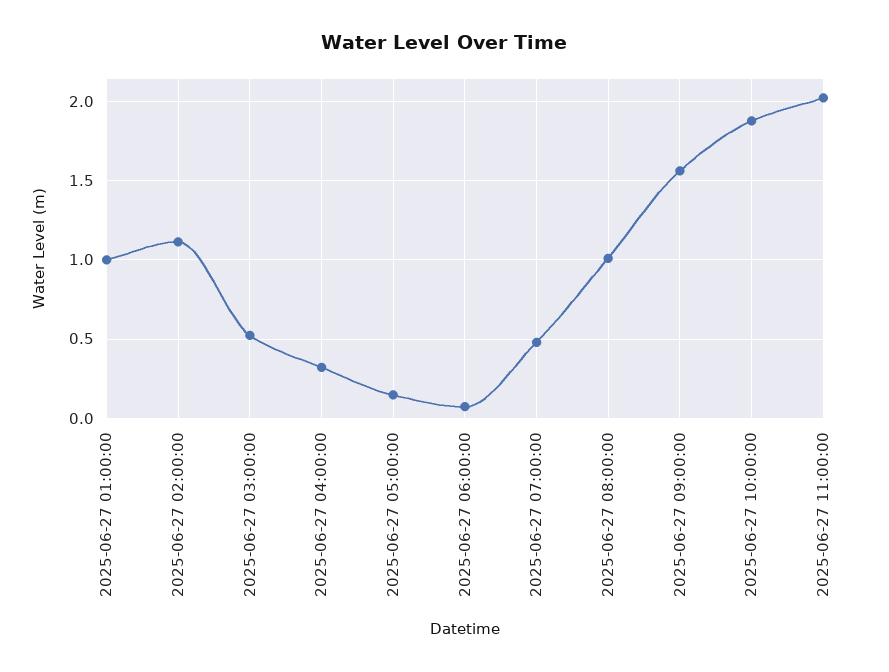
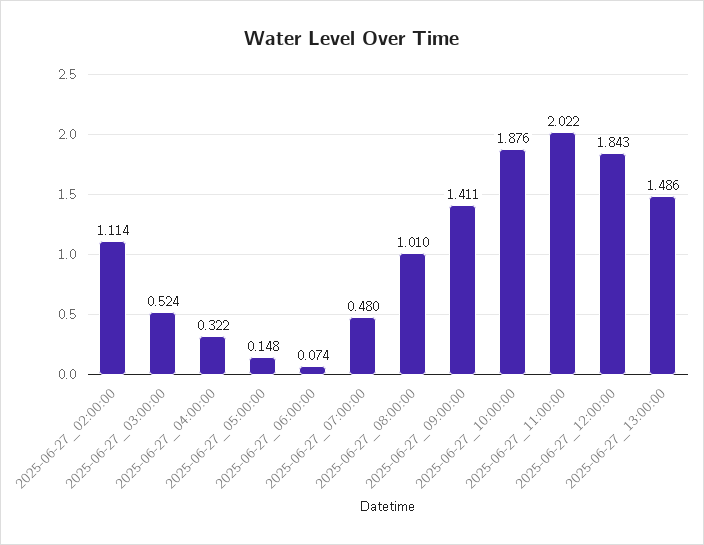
2025-06-27 01:00:00: 1 -> none
2025-06-27 09:00:00: 1.55 -> 1.411
2025-06-27_12:00:00: none -> 1.843
2025-06-27_13:00:00: none -> 1.486

